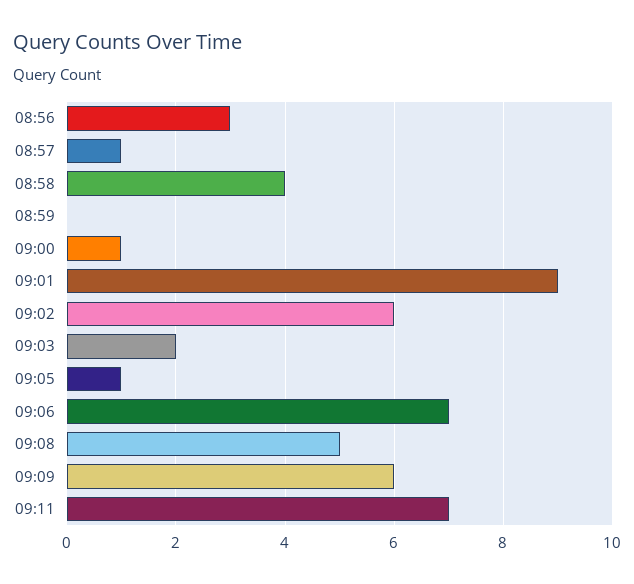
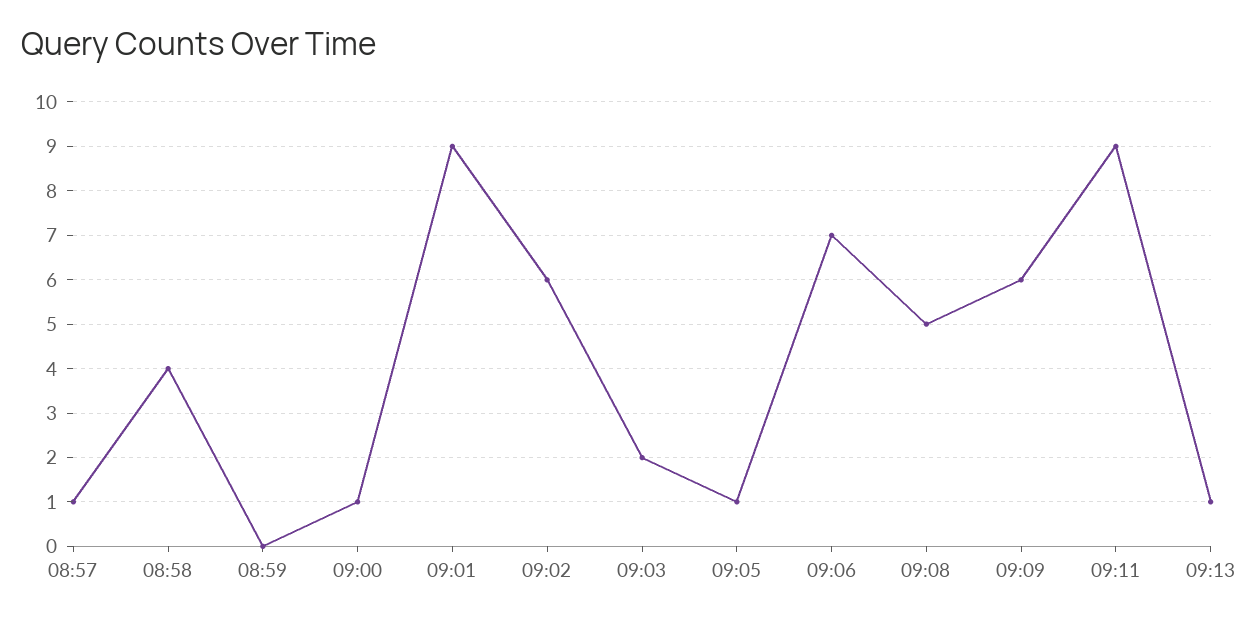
08:56: 3 -> none
09:11: 7 -> 9
09:13: none -> 1

